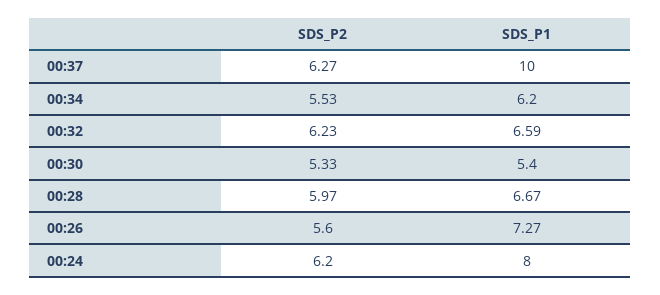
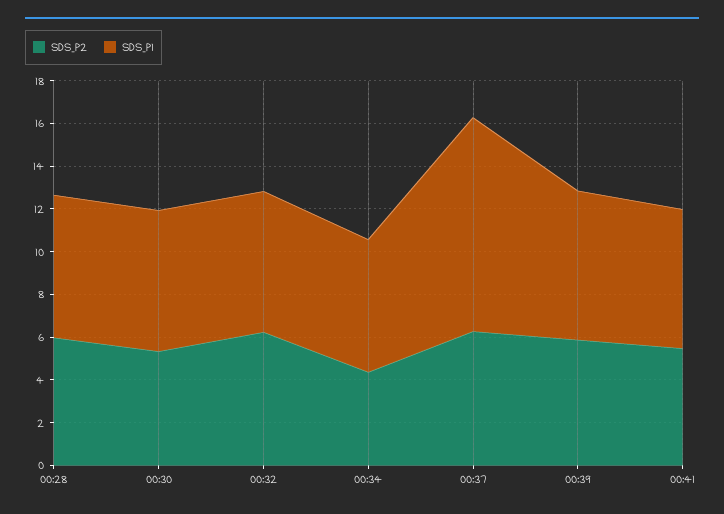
SDS_P2, 00:34: 5.53 -> 4.5
SDS_P1, 00:30: 5.4 -> 6.5
SDS_P2, 00:26: 5.6 -> none
SDS_P1, 00:26: 7.27 -> none
SDS_P2, 00:24: 6.2 -> none
SDS_P1, 00:24: 8 -> none
SDS_P2, 00:39: none -> 6
SDS_P1, 00:39: none -> 7
SDS_P2, 00:41: none -> 5.5
SDS_P1, 00:41: none -> 6.5

